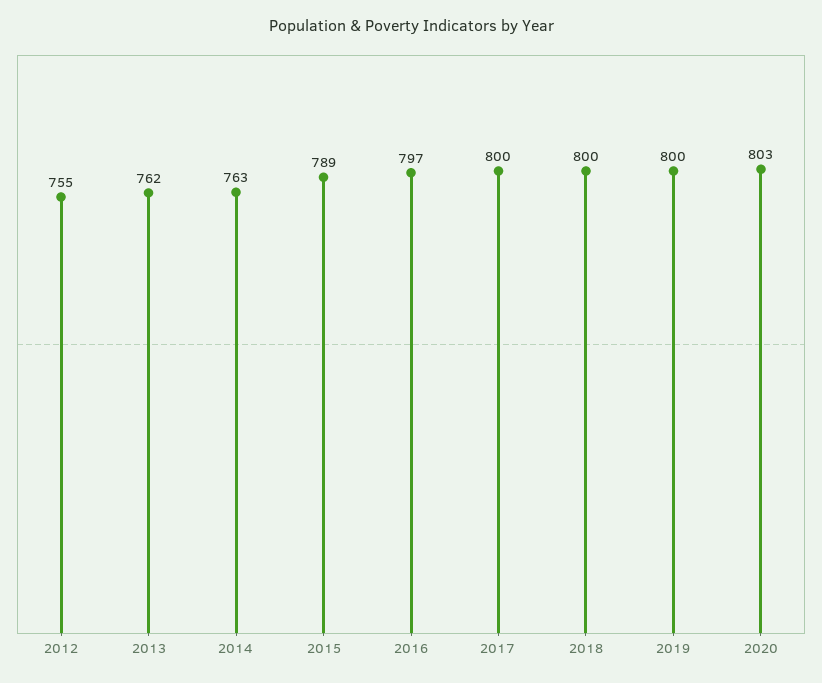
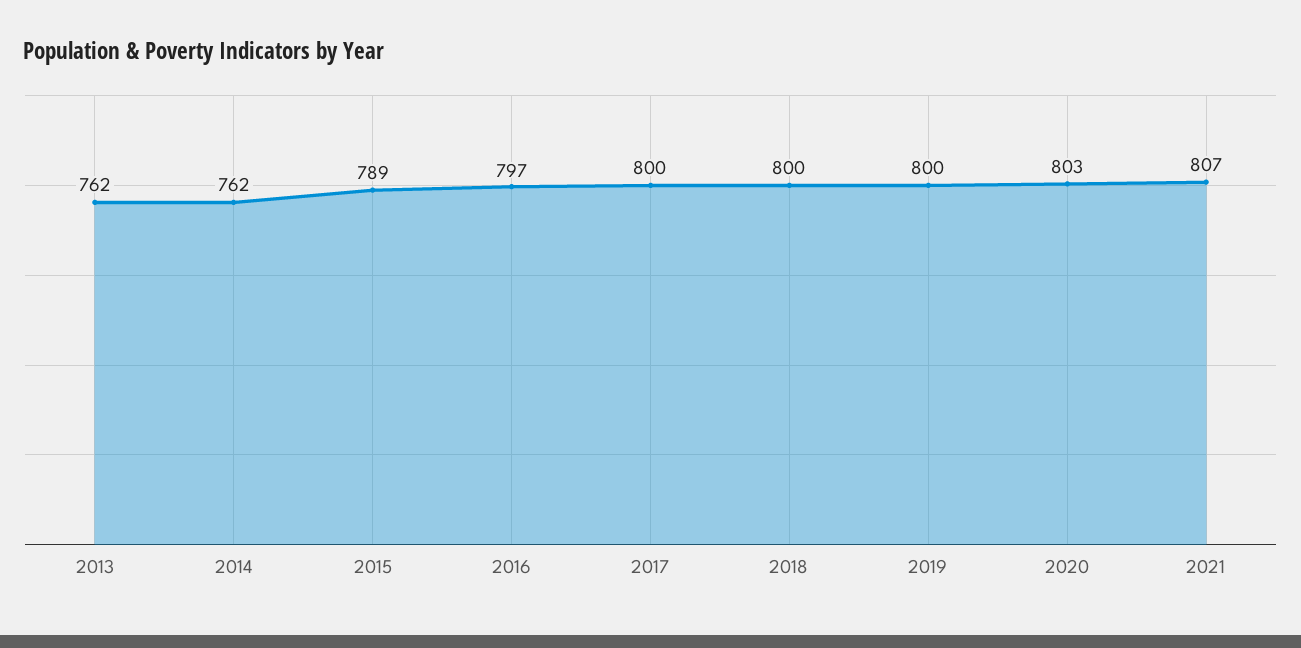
2012: 755 -> none
2014: 763 -> 762
2021: none -> 807

